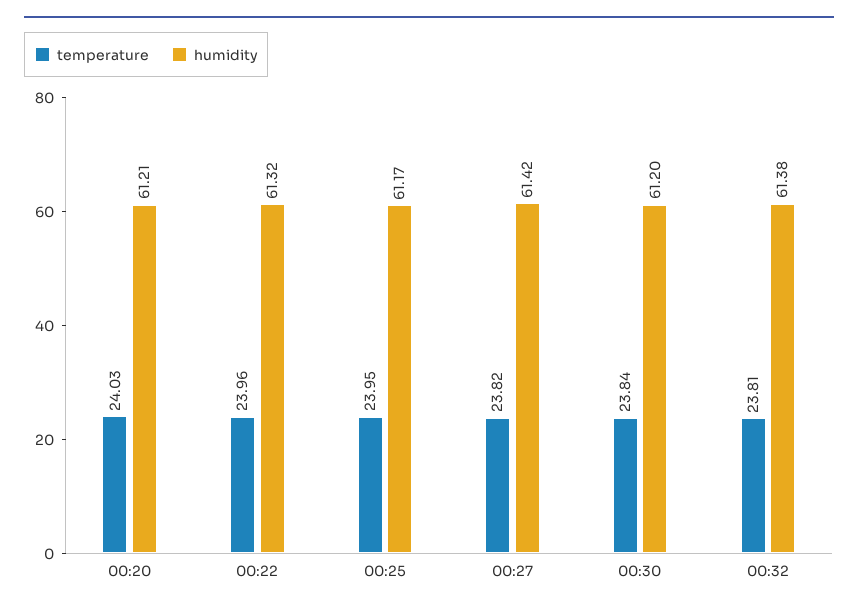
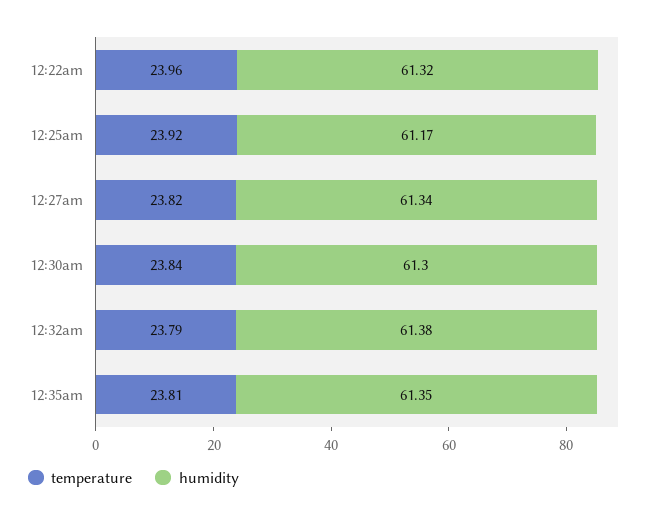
temperature, 00:20: 24.03 -> none
humidity, 00:20: 61.21 -> none
temperature, 00:25: 23.95 -> 23.92
humidity, 00:27: 61.42 -> 61.34
humidity, 00:30: 61.2 -> 61.3
temperature, 00:32: 23.81 -> 23.79
temperature, 12:35am: none -> 23.81
humidity, 12:35am: none -> 61.35

